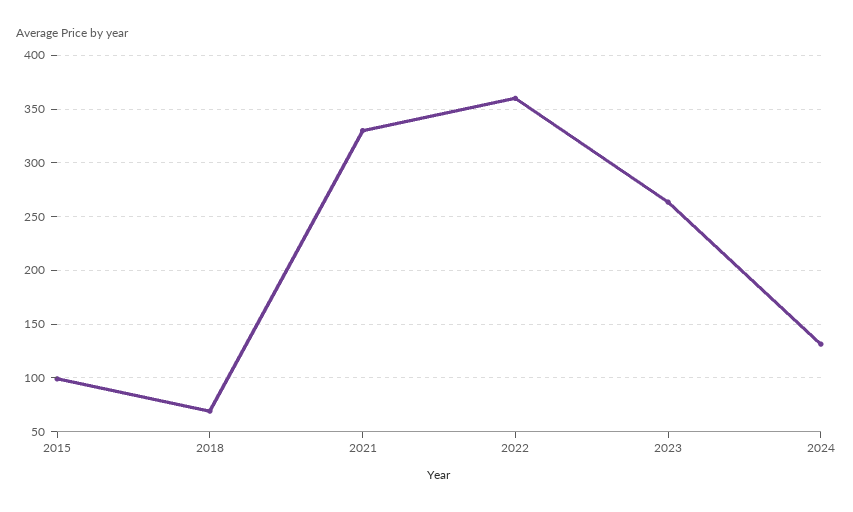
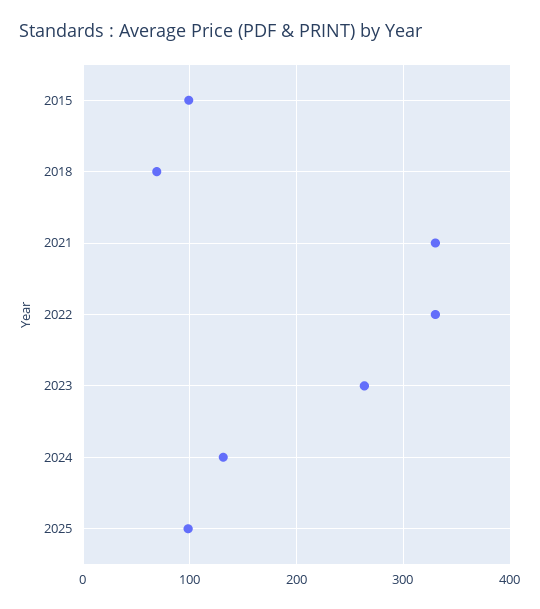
2022: 360 -> 330
2025: none -> 100

